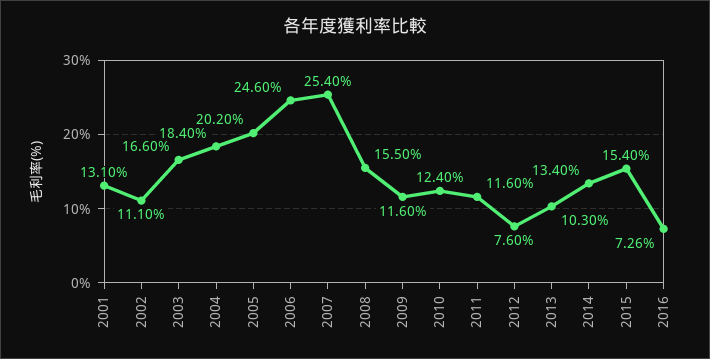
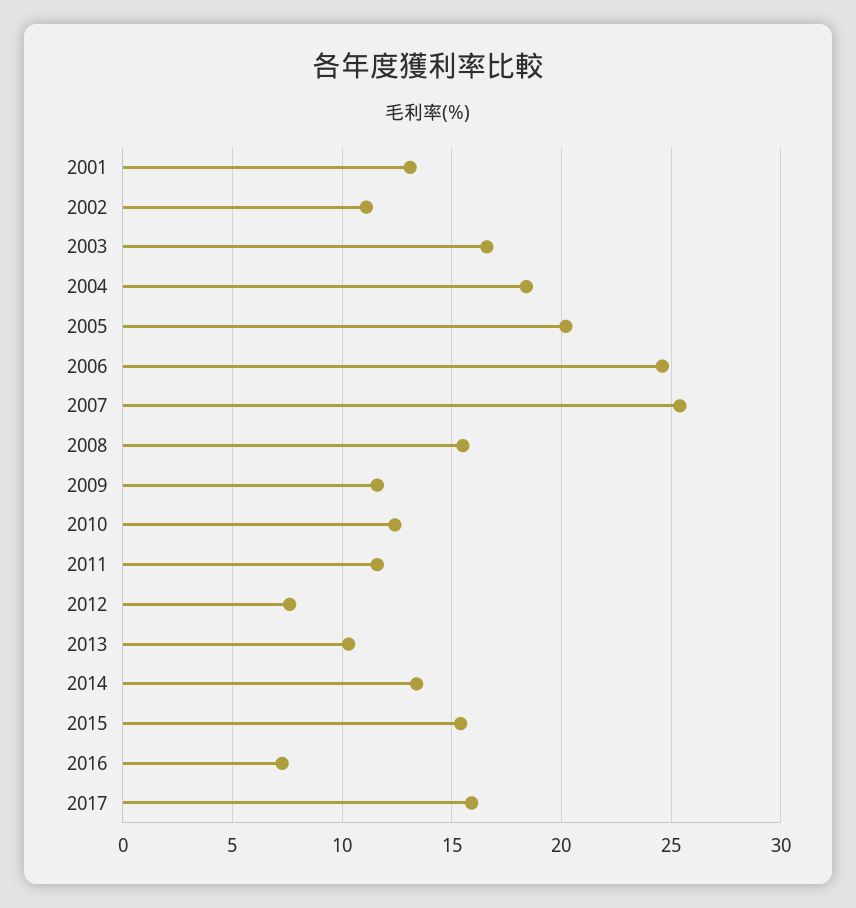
2017: none -> 16

